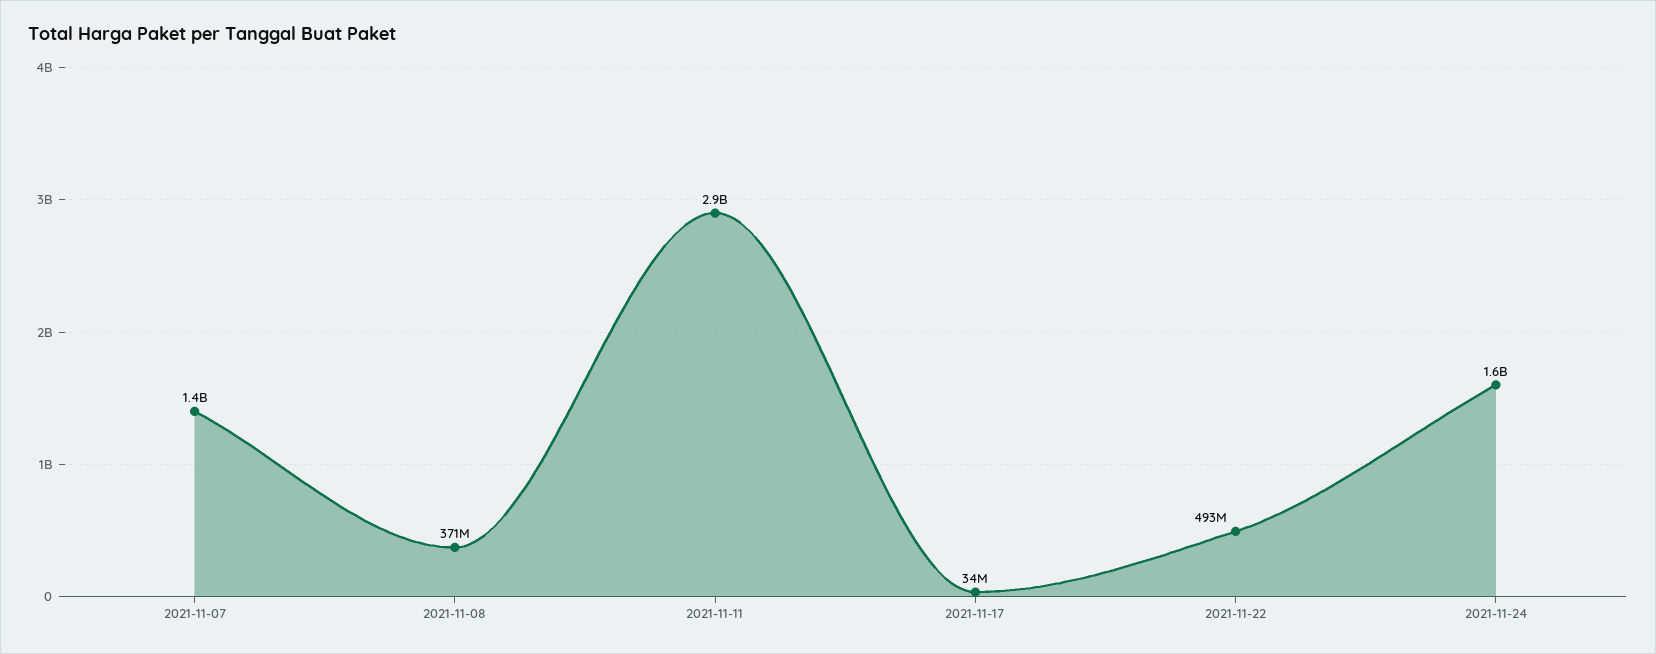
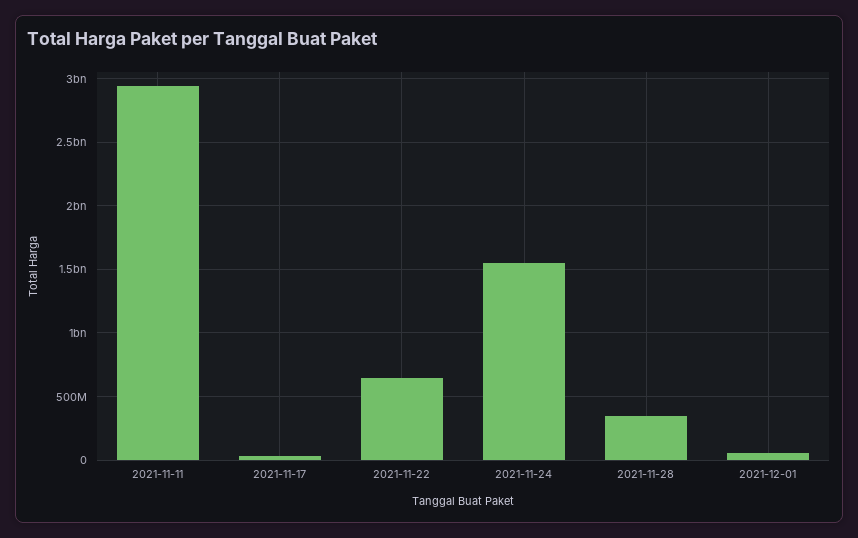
2021-11-07: 1400000000 -> none
2021-11-08: 371000000 -> none
2021-11-22: 493000000 -> 650000000
2021-11-28: none -> 350000000
2021-12-01: none -> 50000000

